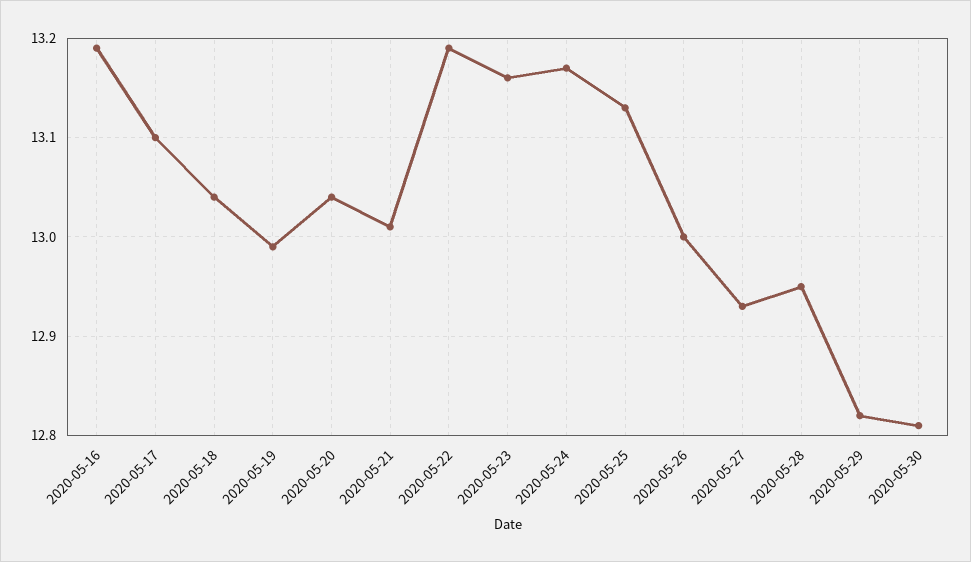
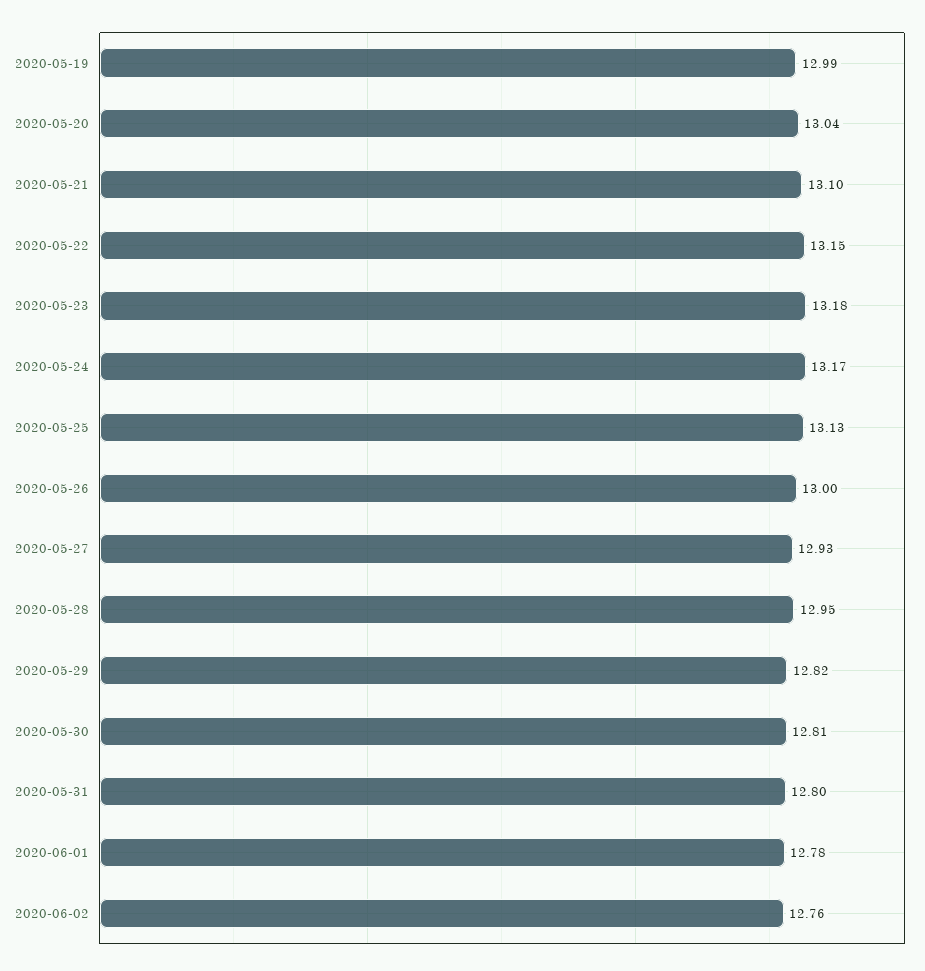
2020-05-16: 13.19 -> none
2020-05-17: 13.1 -> none
2020-05-18: 13.04 -> none
2020-05-21: 13.01 -> 13.1
2020-05-22: 13.19 -> 13.15
2020-05-23: 13.16 -> 13.18
2020-05-31: none -> 12.8
2020-06-01: none -> 12.78
2020-06-02: none -> 12.76

